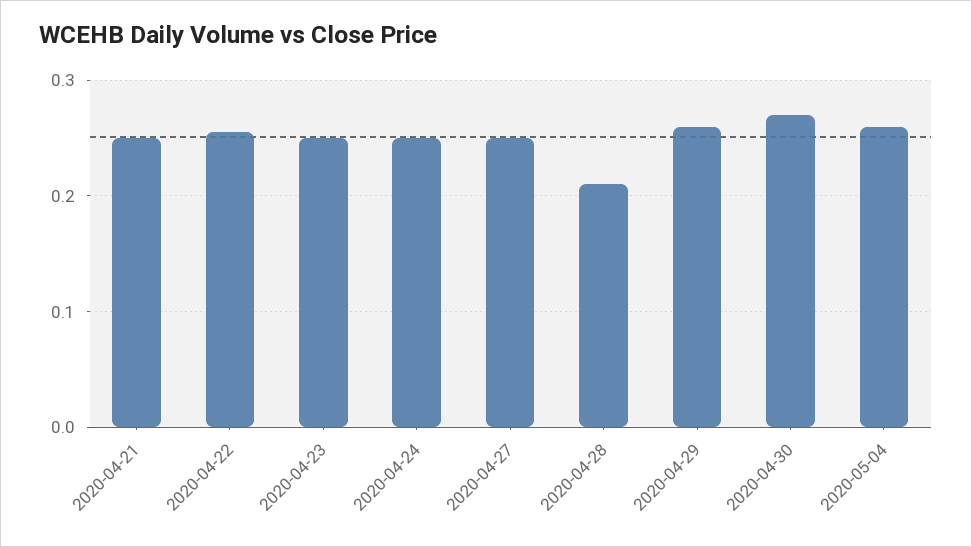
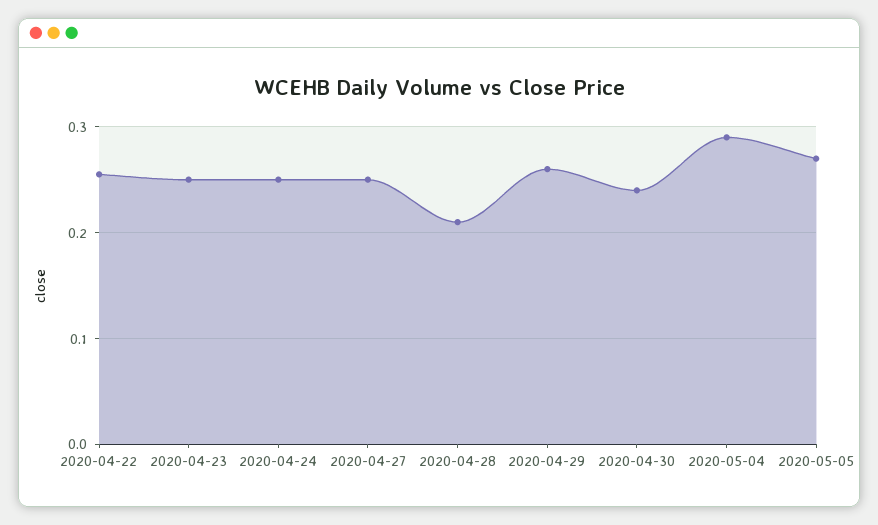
2020-04-21: 0.25 -> none
2020-04-30: 0.27 -> 0.24
2020-05-04: 0.26 -> 0.29
2020-05-05: none -> 0.27

